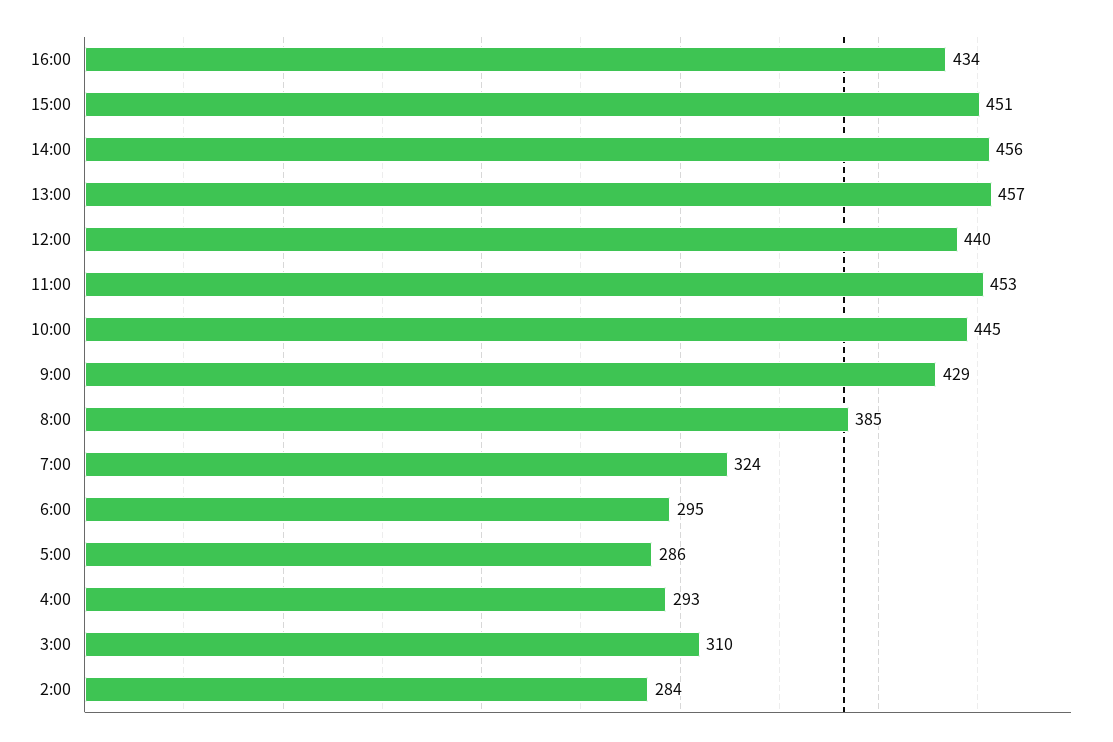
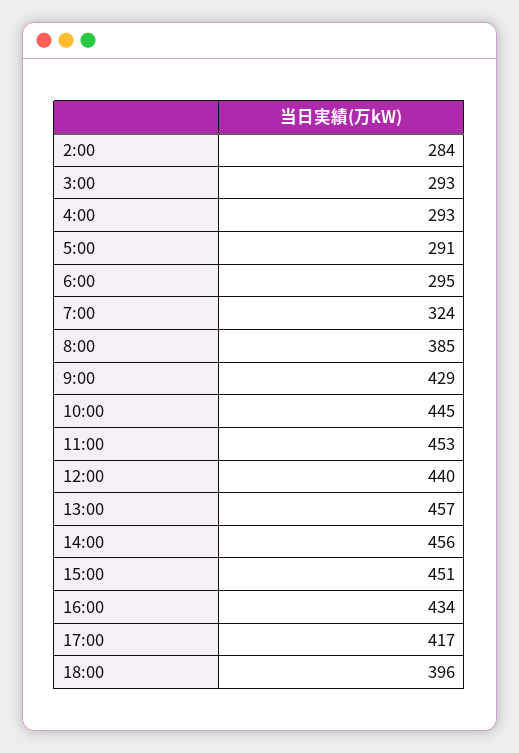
5:00: 286 -> 291
3:00: 310 -> 293
17:00: none -> 417
18:00: none -> 396

